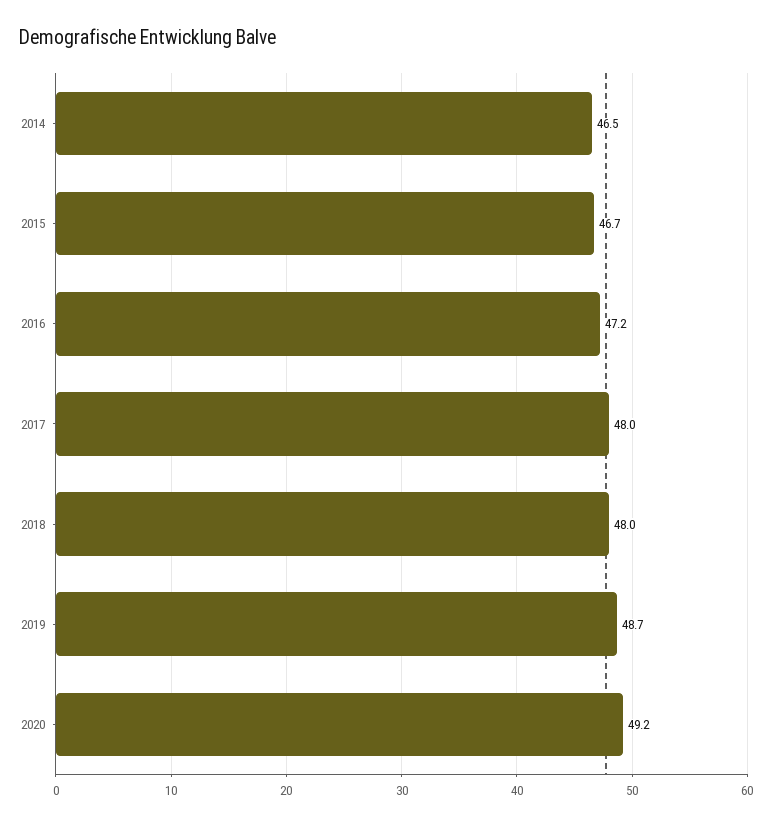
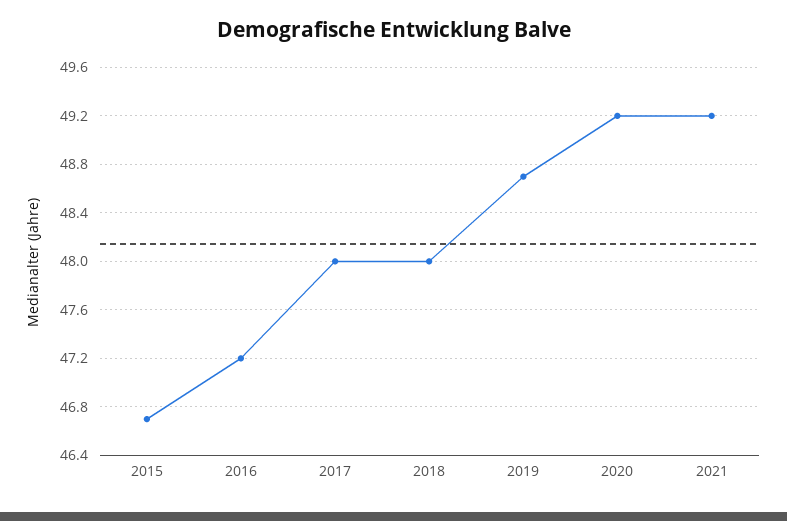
2014: 46.5 -> none
2021: none -> 49.2

